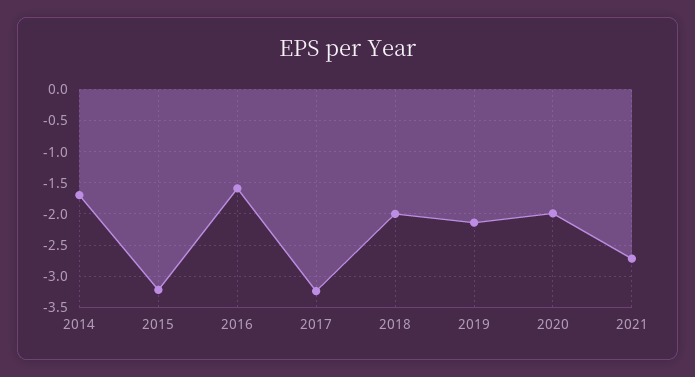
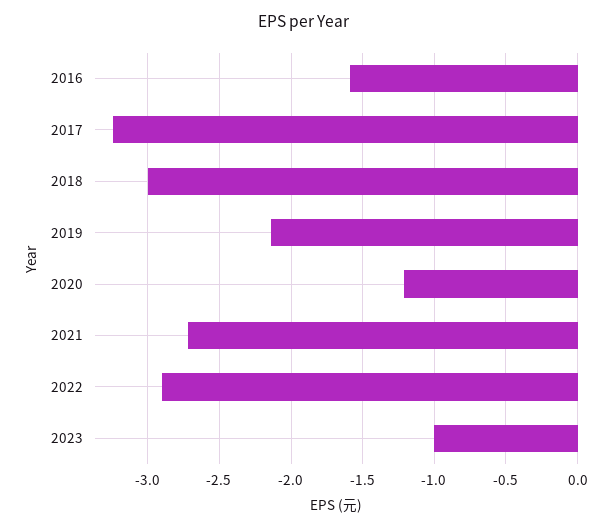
2014: -1.7 -> none
2015: -3.2 -> none
2018: -2 -> -3
2020: -2 -> -1.2
2022: none -> -2.9
2023: none -> -1

